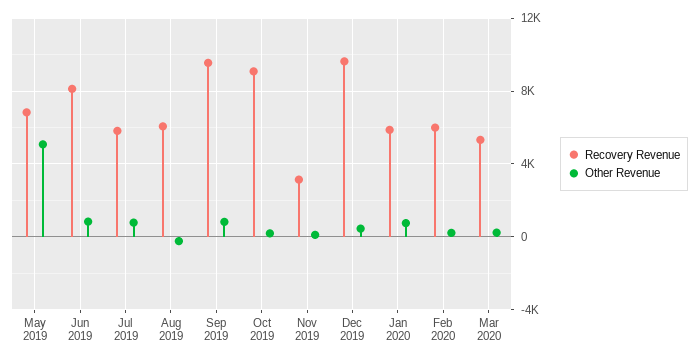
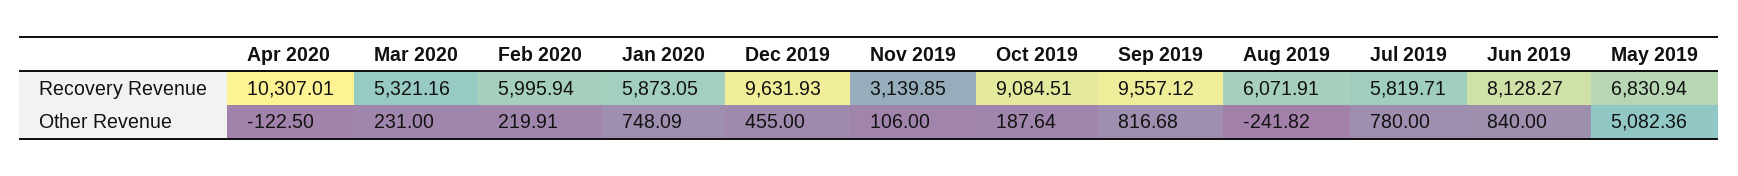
Recovery Revenue, Apr 2020: none -> 10307.01
Other Revenue, Apr 2020: none -> -122.5

